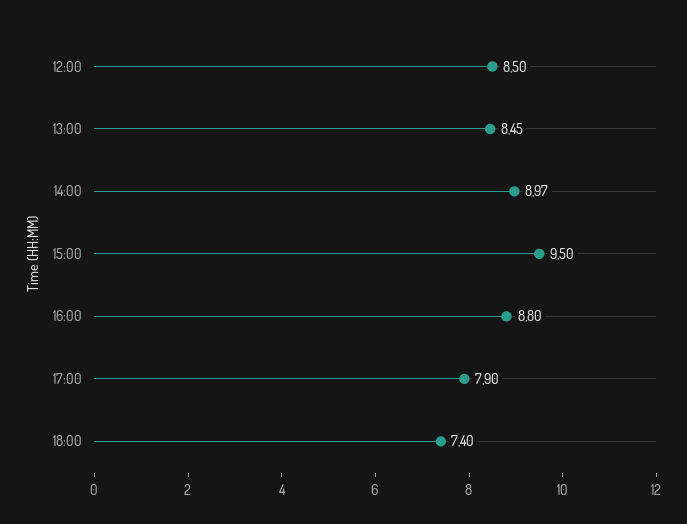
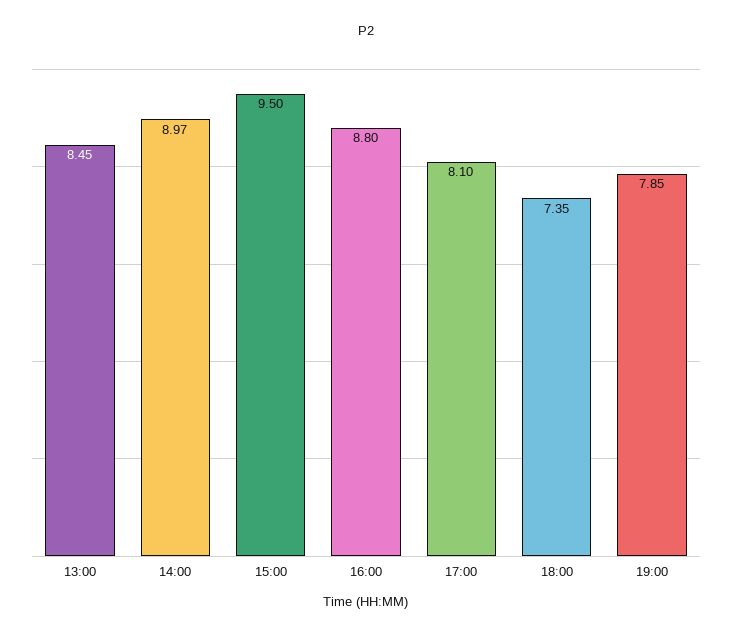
12:00: 8.5 -> none
17:00: 7.9 -> 8.1
18:00: 7.4 -> 7.35
19:00: none -> 7.85

